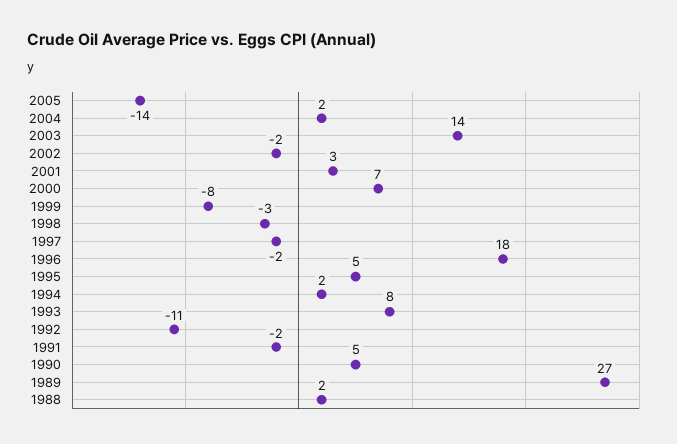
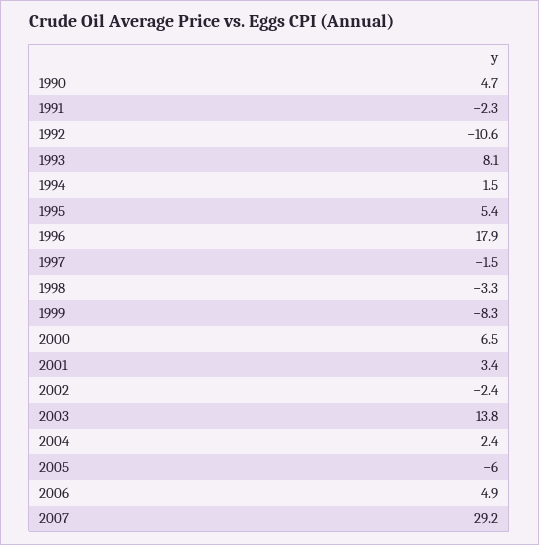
2005: -14 -> -6
1989: 27 -> none
1988: 2 -> none
2006: none -> 4.9
2007: none -> 29.2

